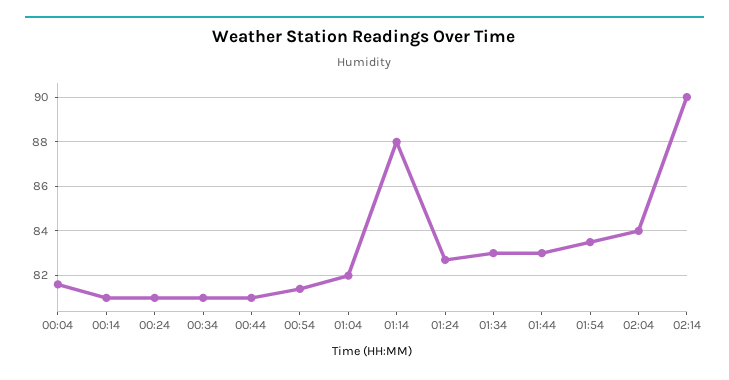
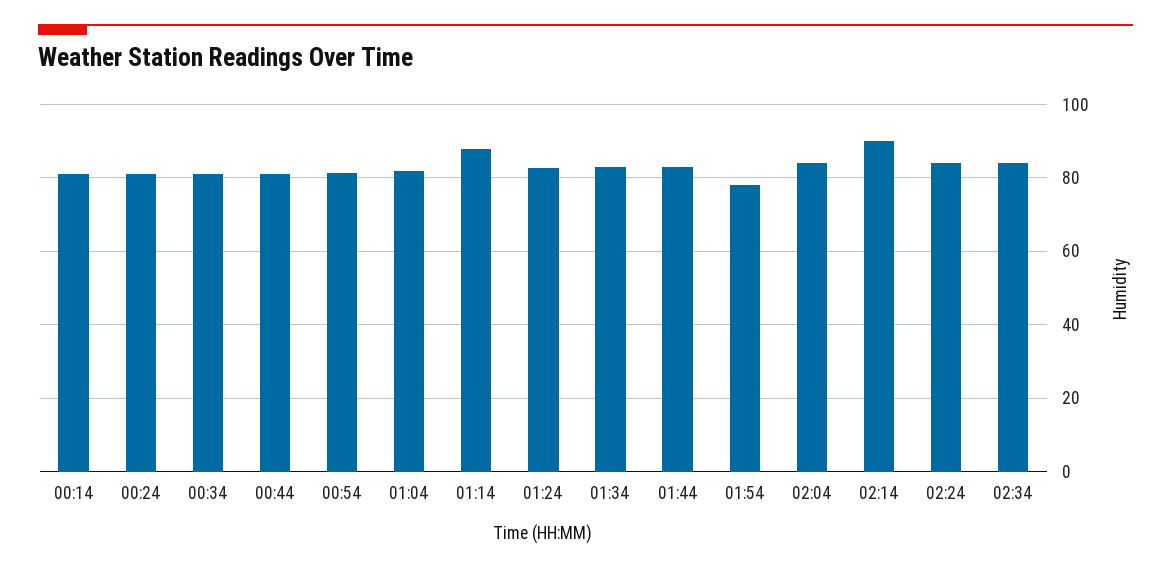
00:04: 81.5 -> none
01:54: 83.5 -> 78
02:24: none -> 84
02:34: none -> 84

